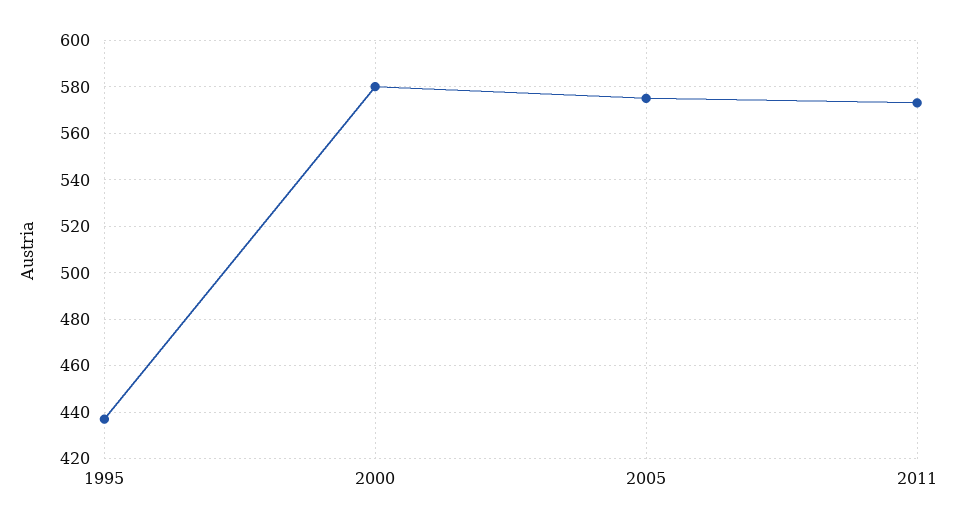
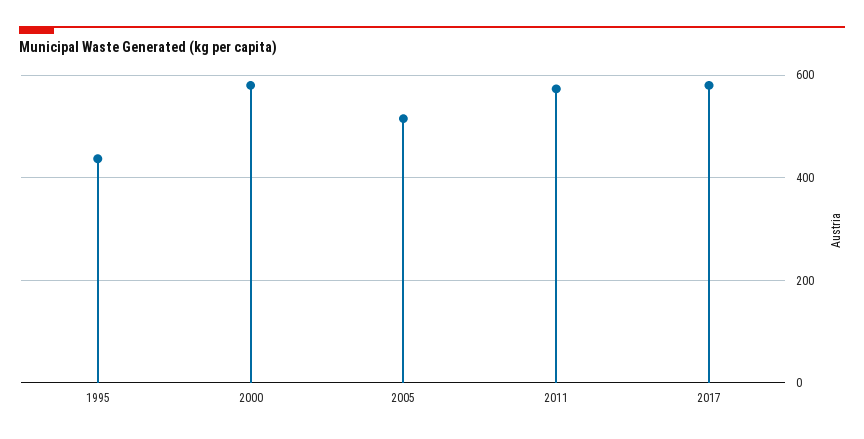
2005: 575 -> 520
2017: none -> 580

